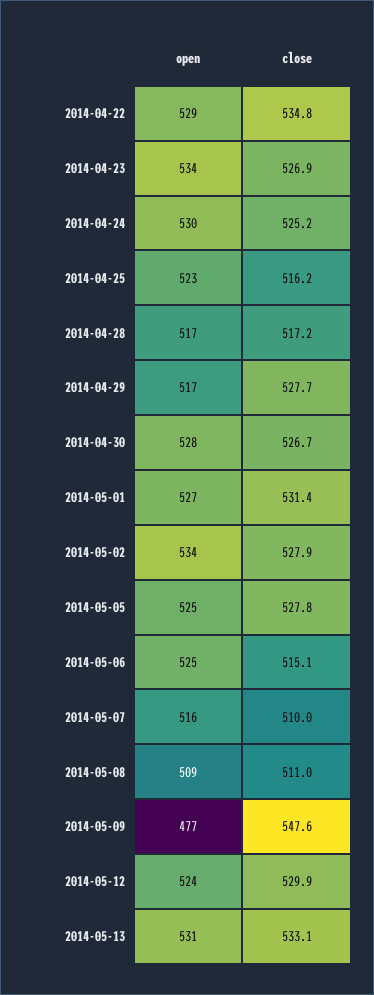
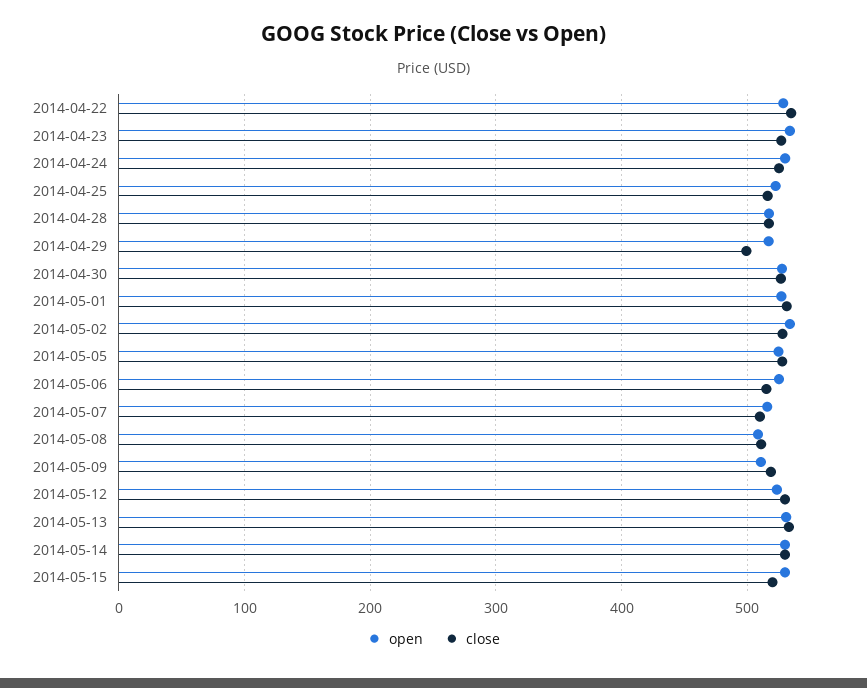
close, 2014-04-29: 527.7 -> 500
open, 2014-05-09: 477 -> 510
close, 2014-05-09: 547.6 -> 520
open, 2014-05-14: none -> 530
close, 2014-05-14: none -> 530
open, 2014-05-15: none -> 530
close, 2014-05-15: none -> 520

